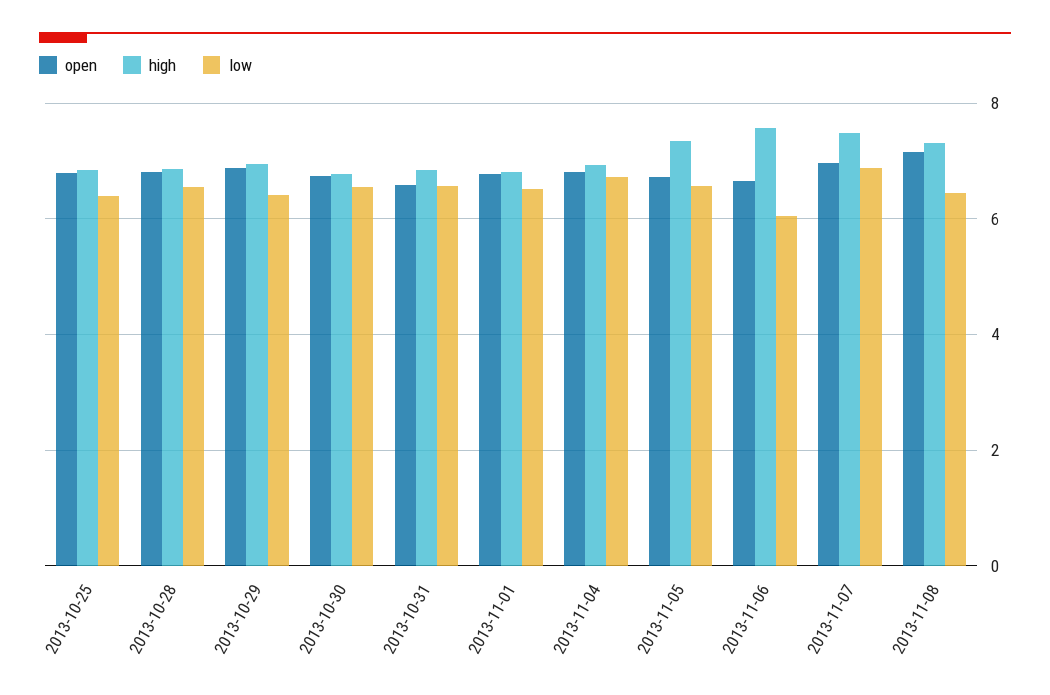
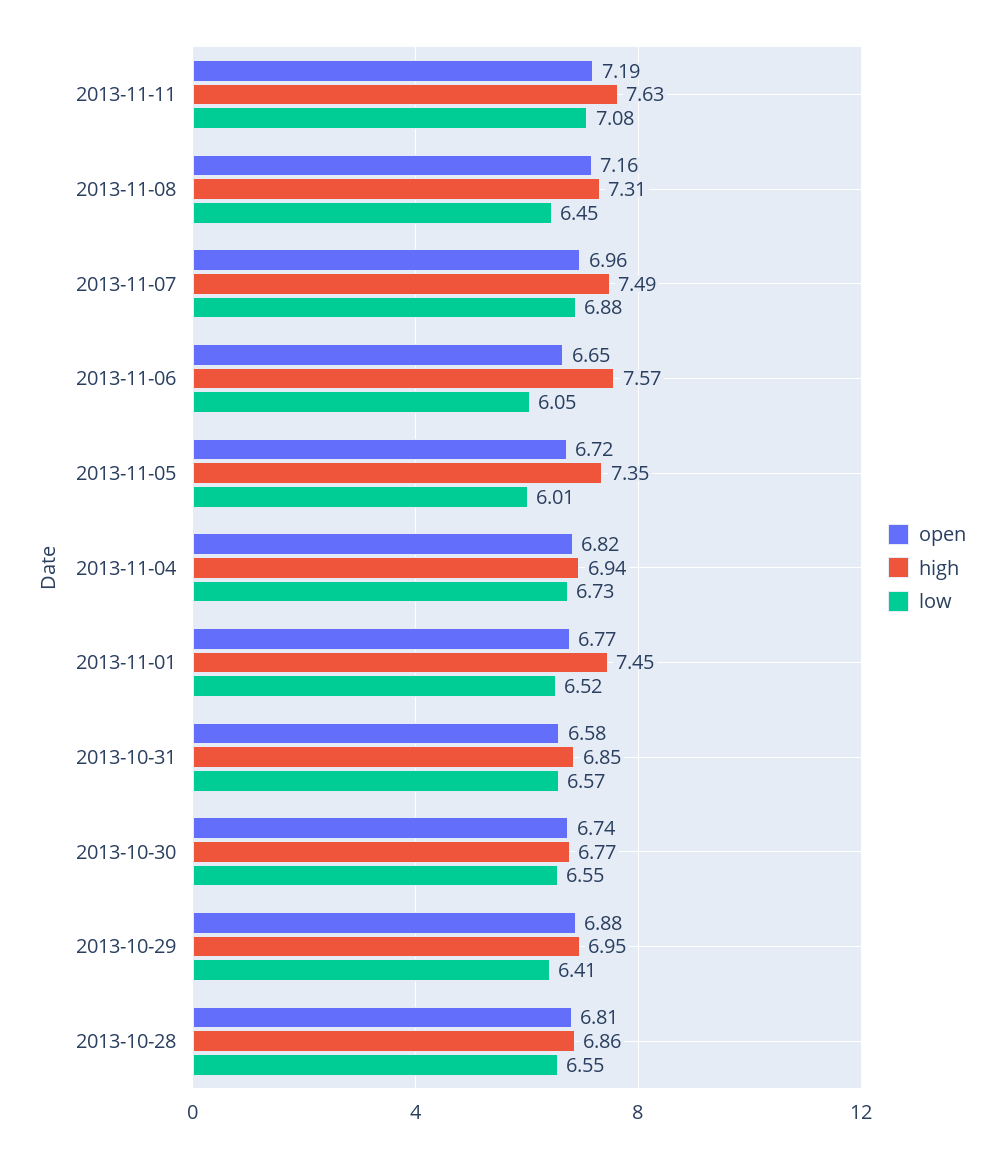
open, 2013-10-25: 6.8 -> none
high, 2013-10-25: 6.8 -> none
low, 2013-10-25: 6.4 -> none
high, 2013-11-01: 6.8 -> 7.45
low, 2013-11-05: 6.6 -> 6.01
open, 2013-11-11: none -> 7.19
high, 2013-11-11: none -> 7.63
low, 2013-11-11: none -> 7.08

